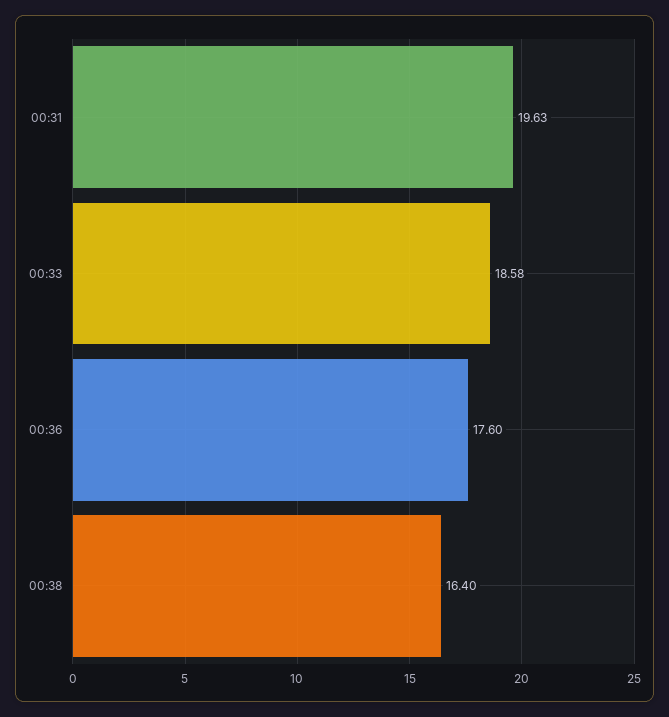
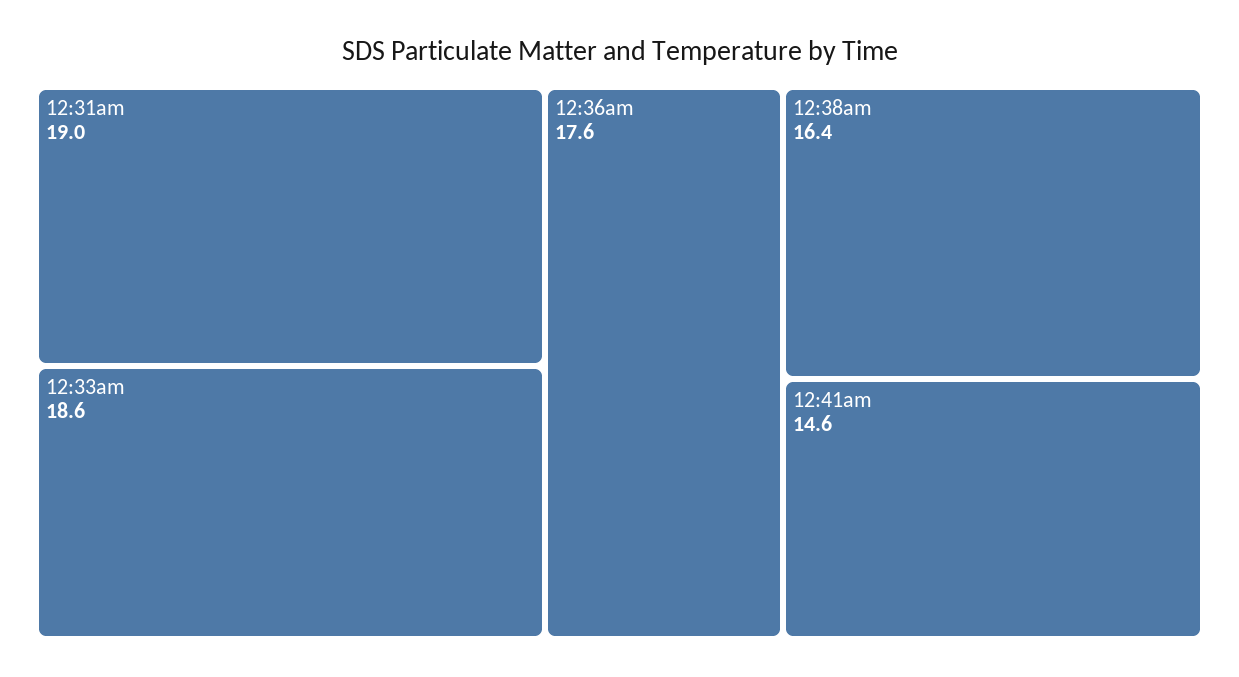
00:31: 19.63 -> 19
12:41am: none -> 14.6

